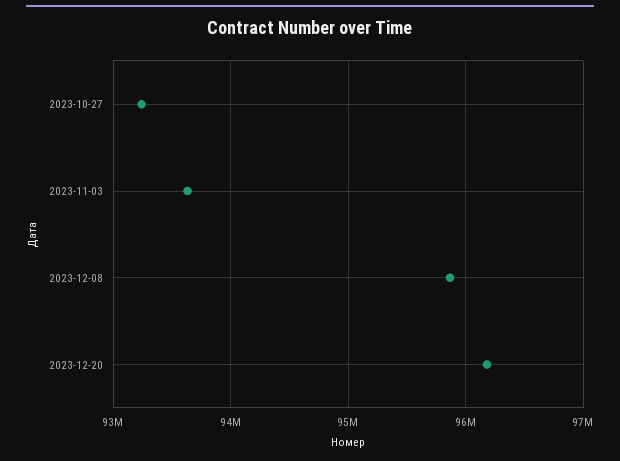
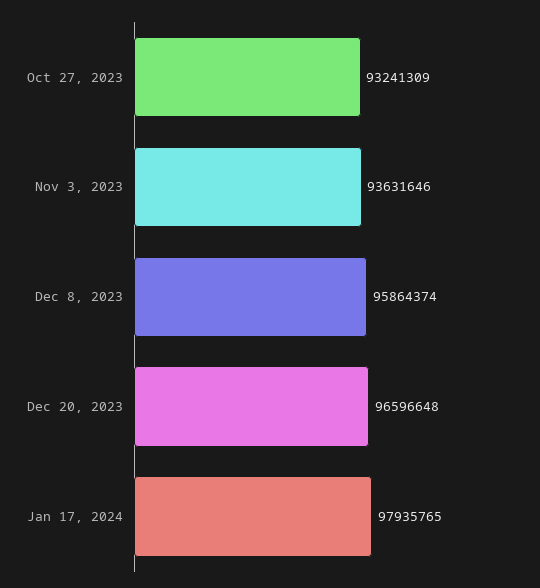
2023-12-20: 96200000 -> 96596648
Jan 17, 2024: none -> 97935765

